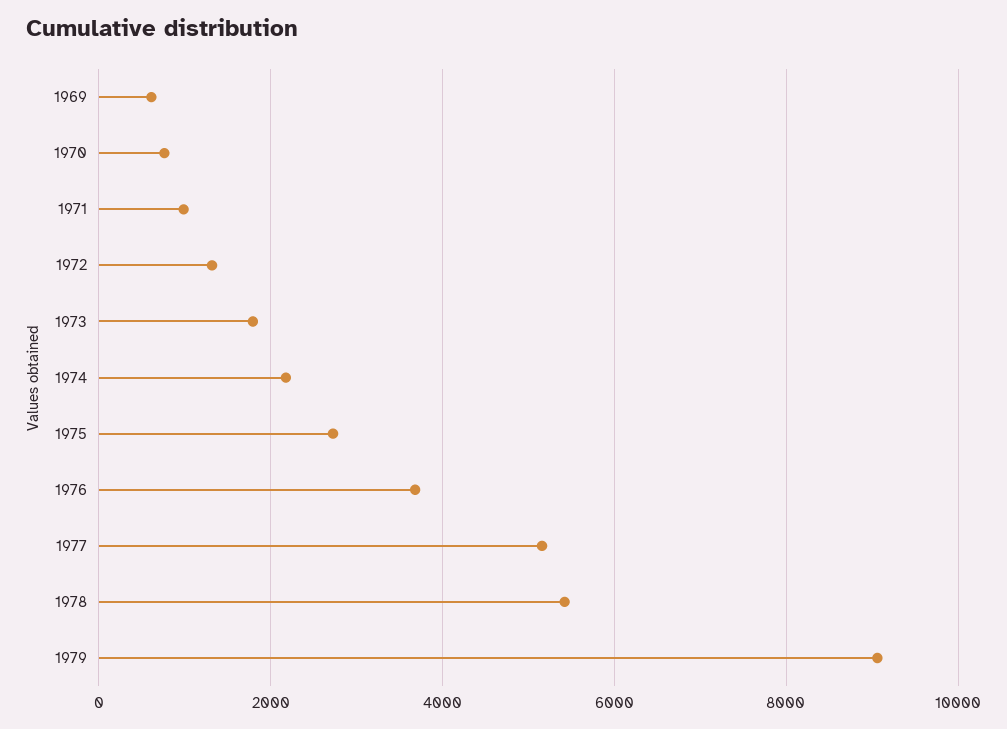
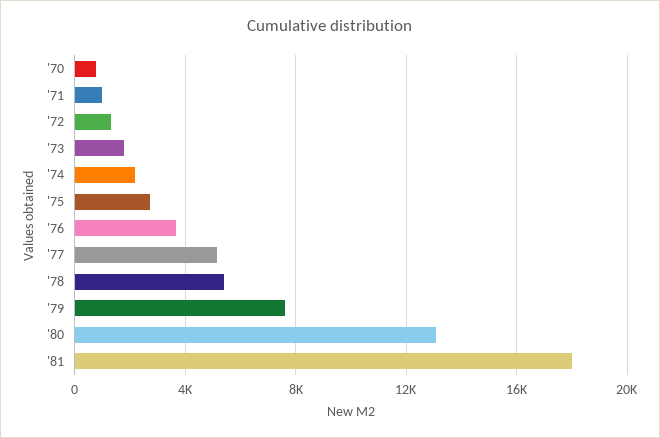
1969: 600 -> none
1979: 9000 -> 7500
'80: none -> 13000
'81: none -> 18000

